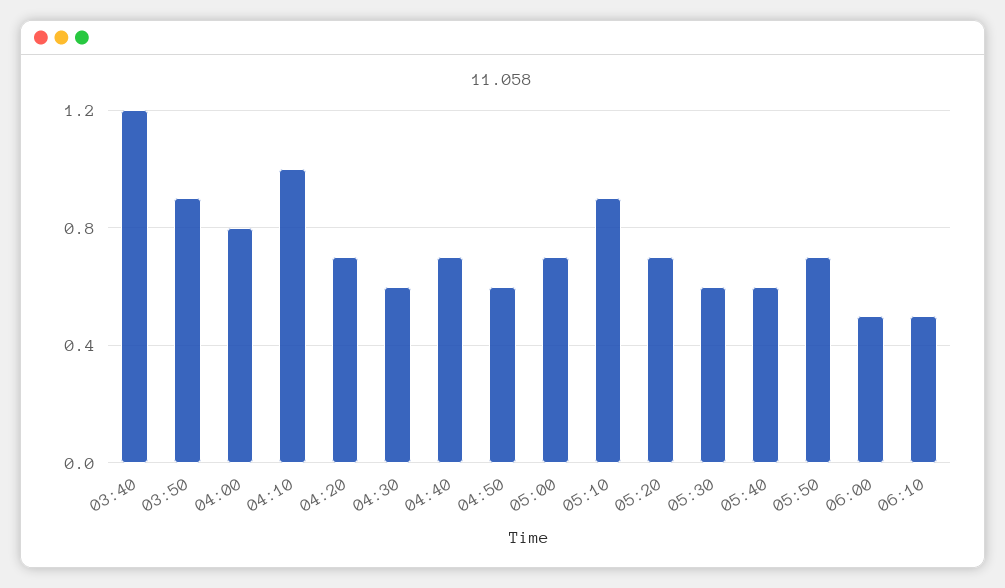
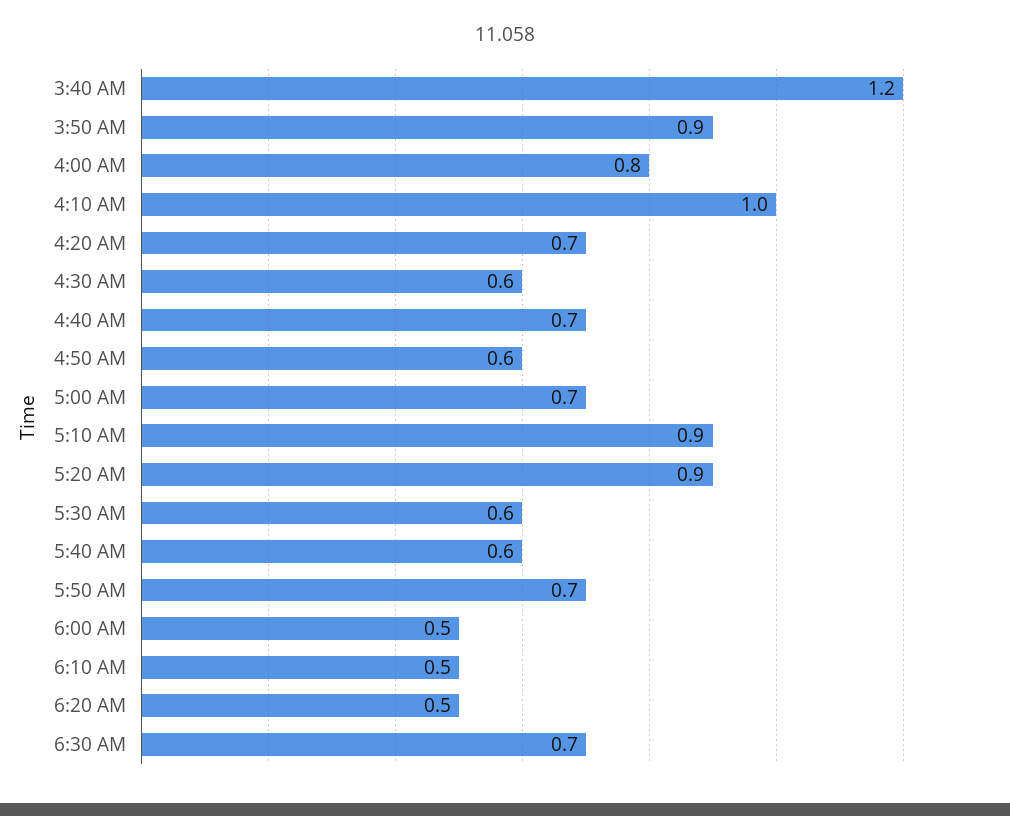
05:20: 0.7 -> 0.9
6:20 AM: none -> 0.5
6:30 AM: none -> 0.7

